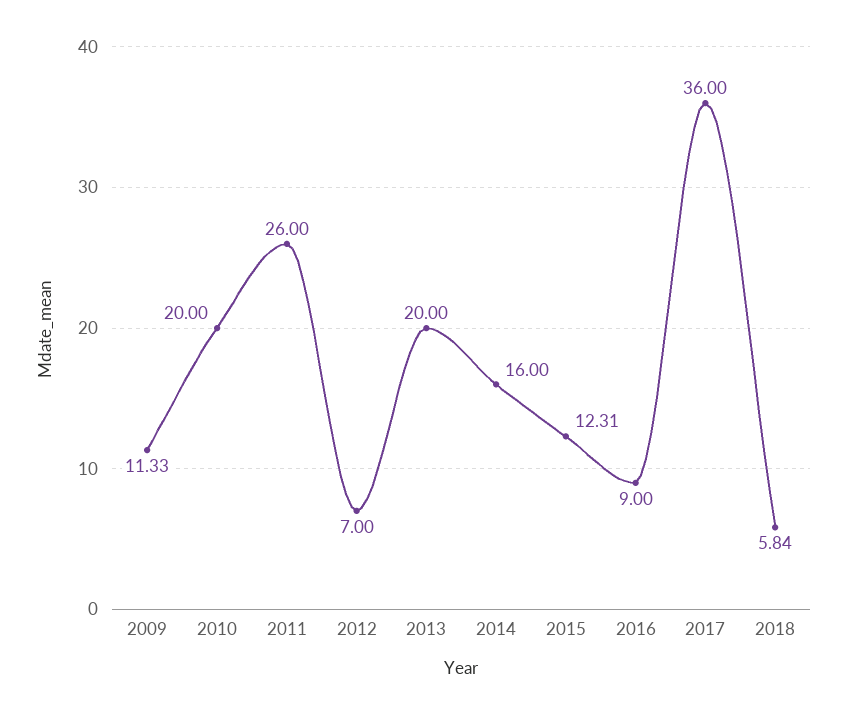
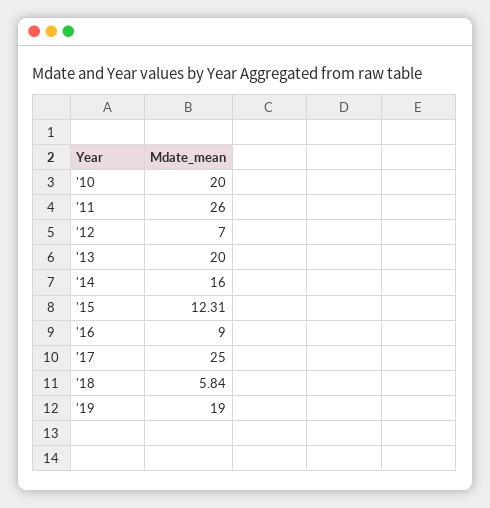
2009: 11.33 -> none
2017: 36 -> 25
'19: none -> 19

